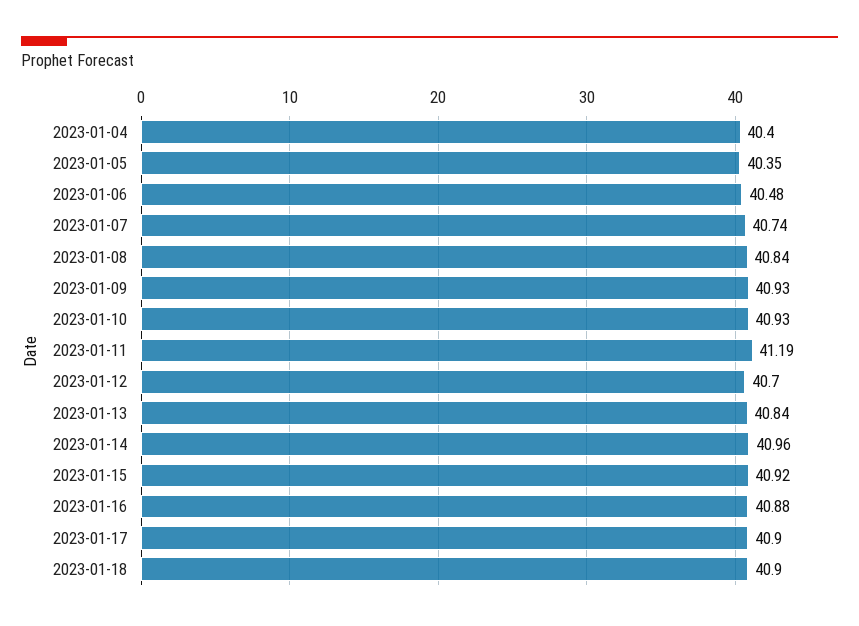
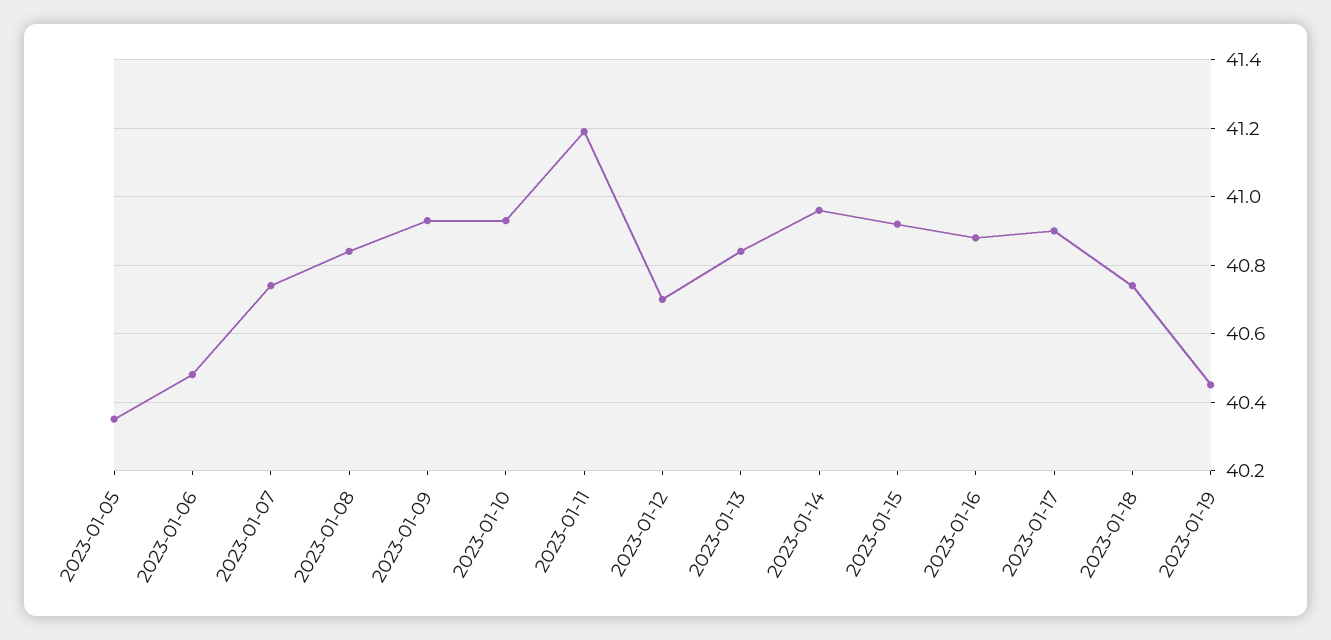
2023-01-04: 40.4 -> none
2023-01-18: 40.9 -> 40.75
2023-01-19: none -> 40.45

